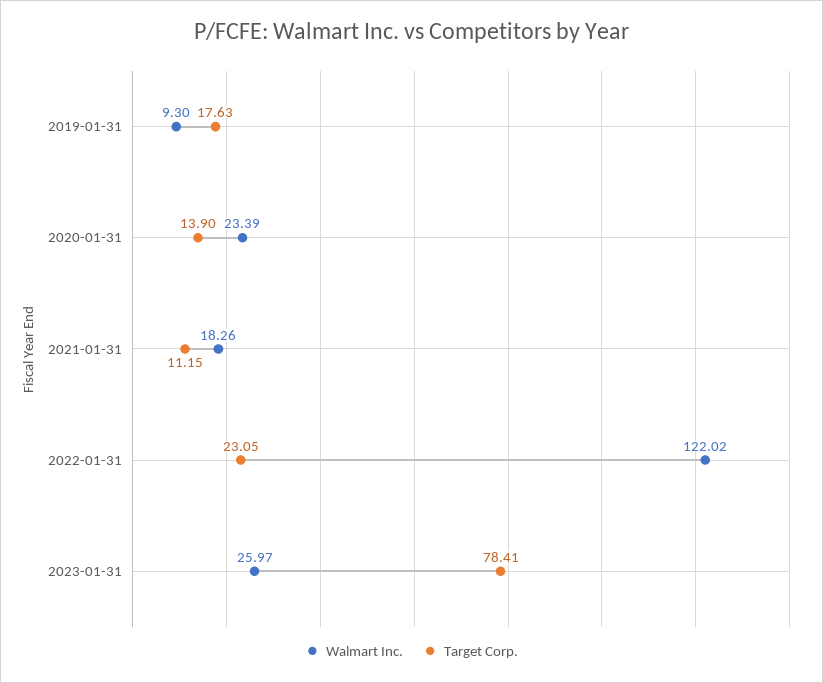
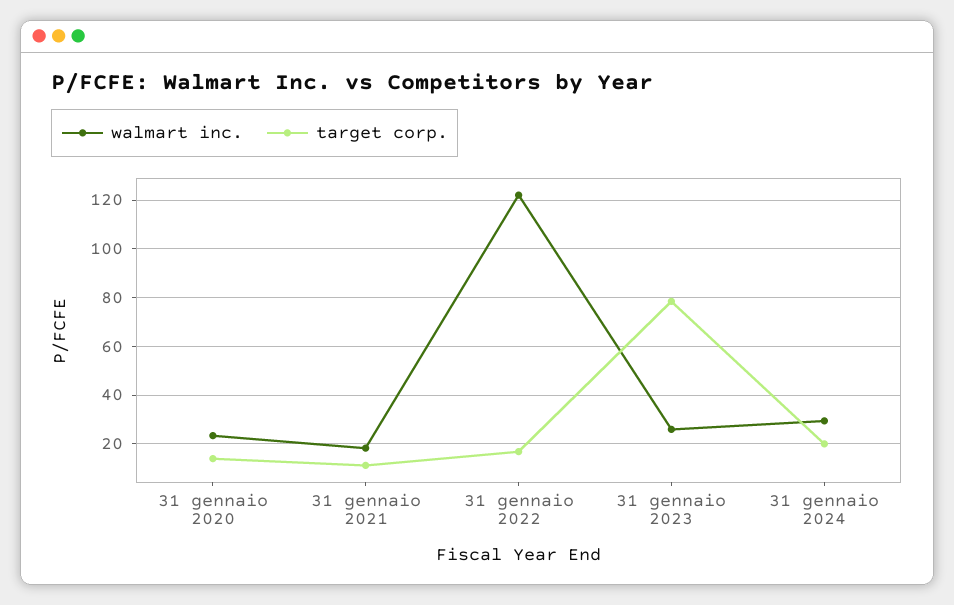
Walmart Inc., 2019-01-31: 9.3 -> none
Target Corp., 2019-01-31: 17.63 -> none
Target Corp., 2022-01-31: 23.05 -> 17.5
Walmart Inc., 31 gennaio 2024: none -> 30
Target Corp., 31 gennaio 2024: none -> 20

